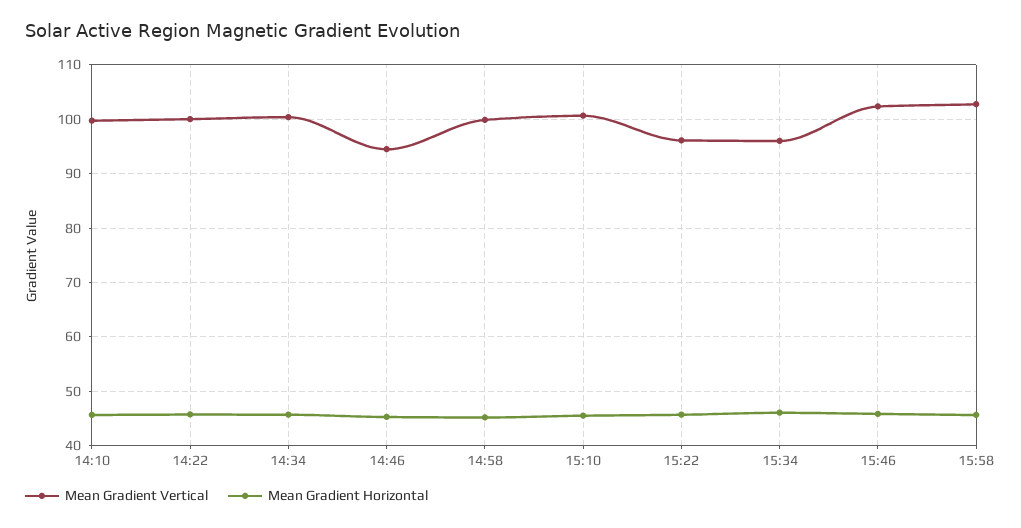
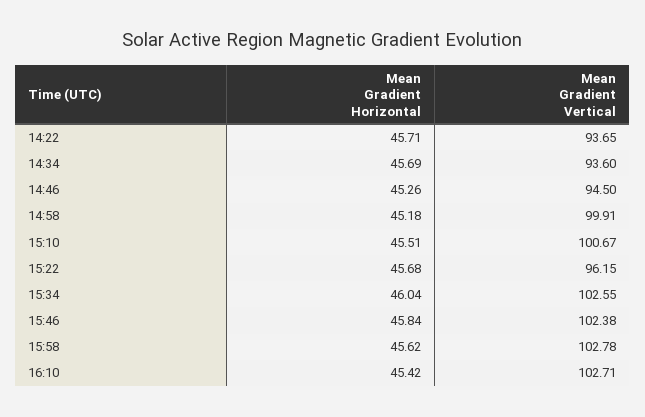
Mean Gradient Vertical, 14:10: 100 -> none
Mean Gradient Horizontal, 14:10: 46 -> none
Mean Gradient Vertical, 14:22: 100 -> 93.65
Mean Gradient Vertical, 14:34: 100 -> 93.6
Mean Gradient Vertical, 15:34: 96 -> 102.55
Mean Gradient Horizontal, 16:10: none -> 45.42
Mean Gradient Vertical, 16:10: none -> 102.71

